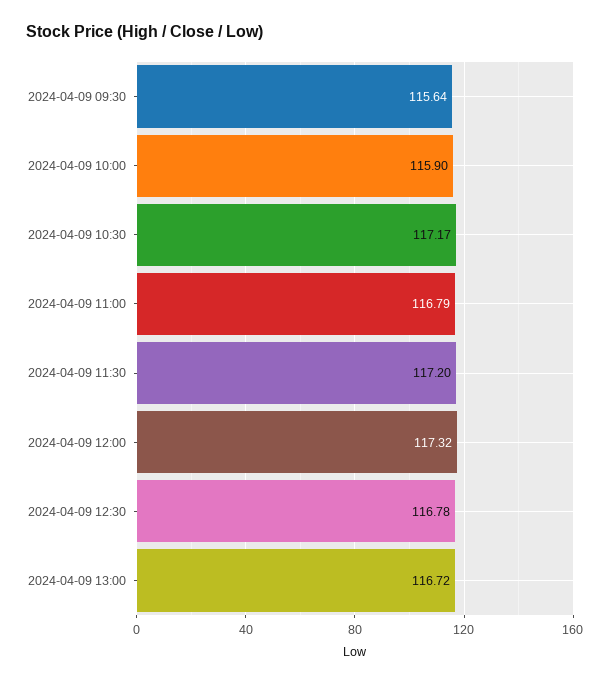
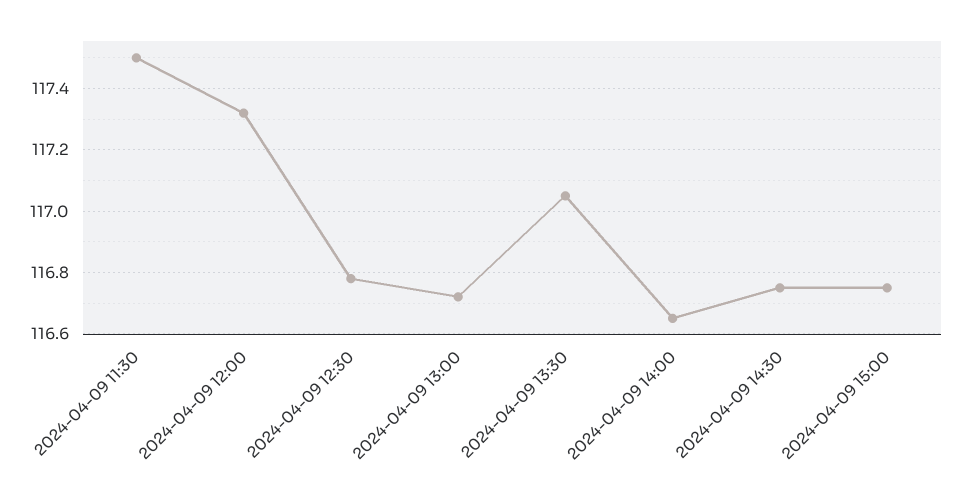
2024-04-09 09:30: 115.64 -> none
2024-04-09 10:00: 115.9 -> none
2024-04-09 10:30: 117.17 -> none
2024-04-09 11:00: 116.79 -> none
2024-04-09 11:30: 117.2 -> 117.5
2024-04-09 13:30: none -> 117.05
2024-04-09 14:00: none -> 116.65
2024-04-09 14:30: none -> 116.75
2024-04-09 15:00: none -> 116.75

